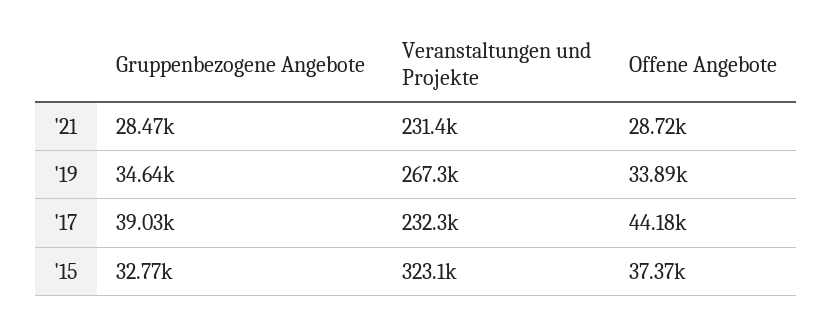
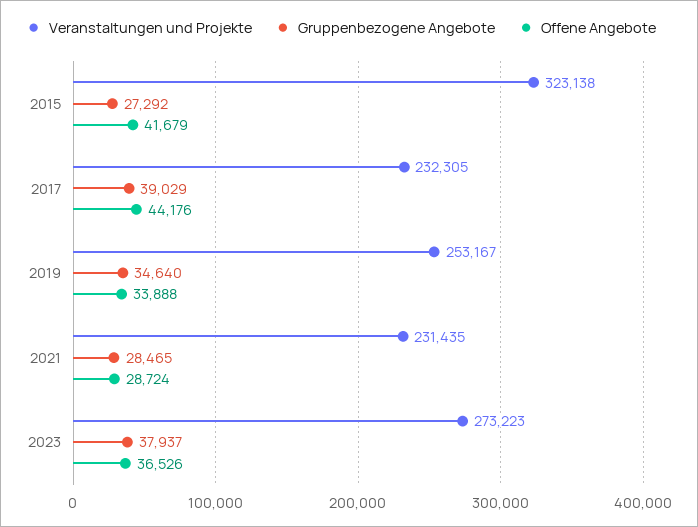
Veranstaltungen und Projekte, '19: 267300 -> 253167
Gruppenbezogene Angebote, '15: 32770 -> 27292
Offene Angebote, '15: 37370 -> 41679
Veranstaltungen und Projekte, 2023: none -> 273223
Gruppenbezogene Angebote, 2023: none -> 37937
Offene Angebote, 2023: none -> 36526

